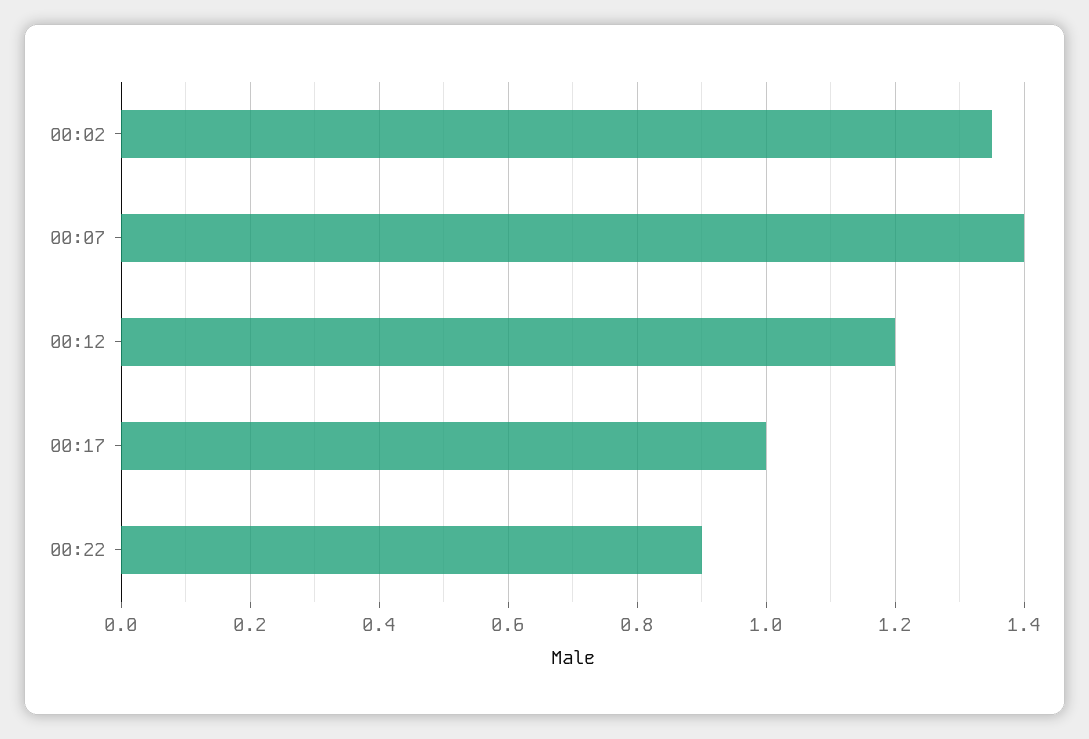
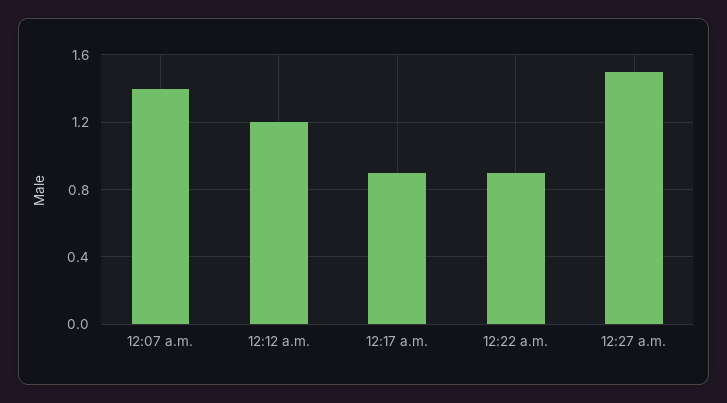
00:02: 1.35 -> none
00:17: 1 -> 0.9
12:27 a.m.: none -> 1.5

